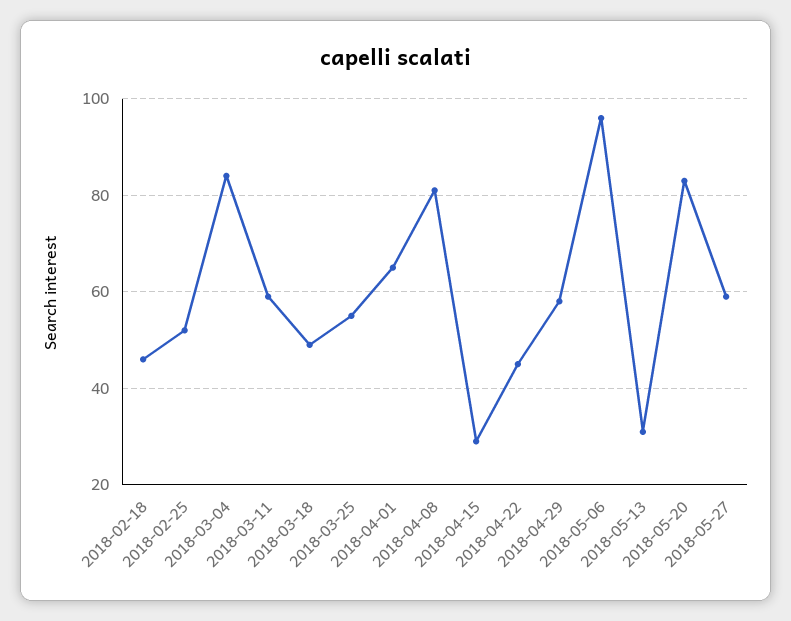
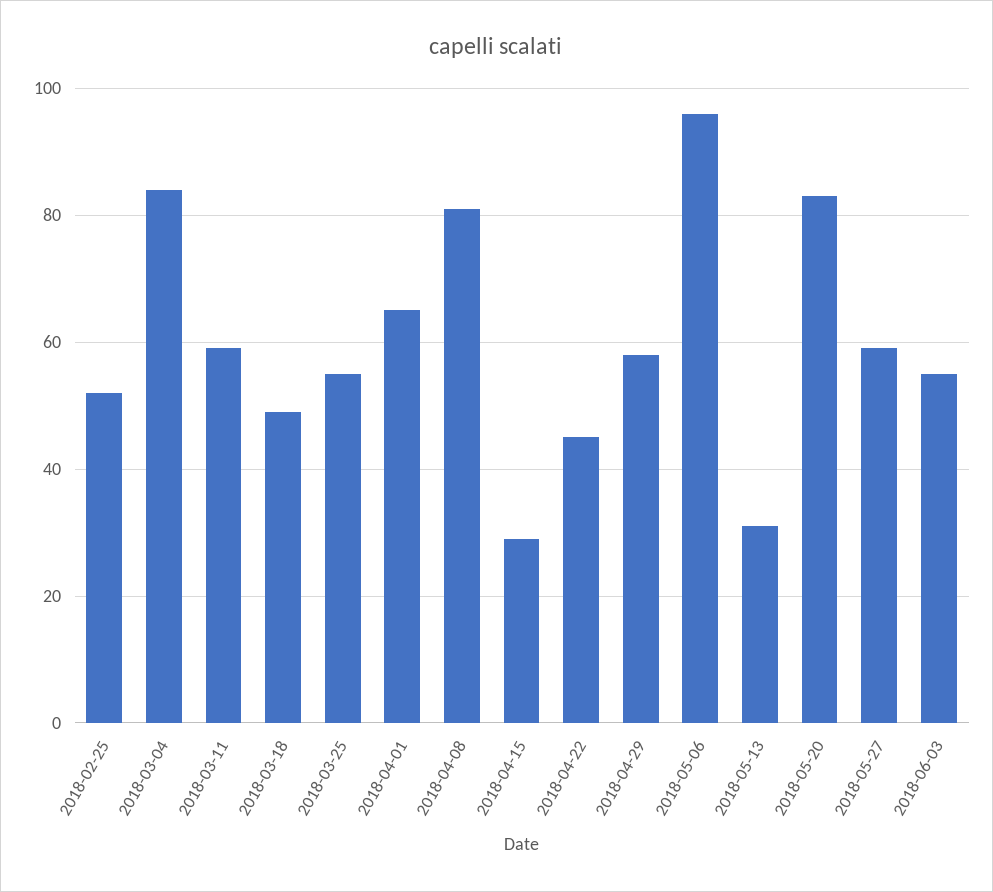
2018-02-18: 45 -> none
2018-06-03: none -> 55

